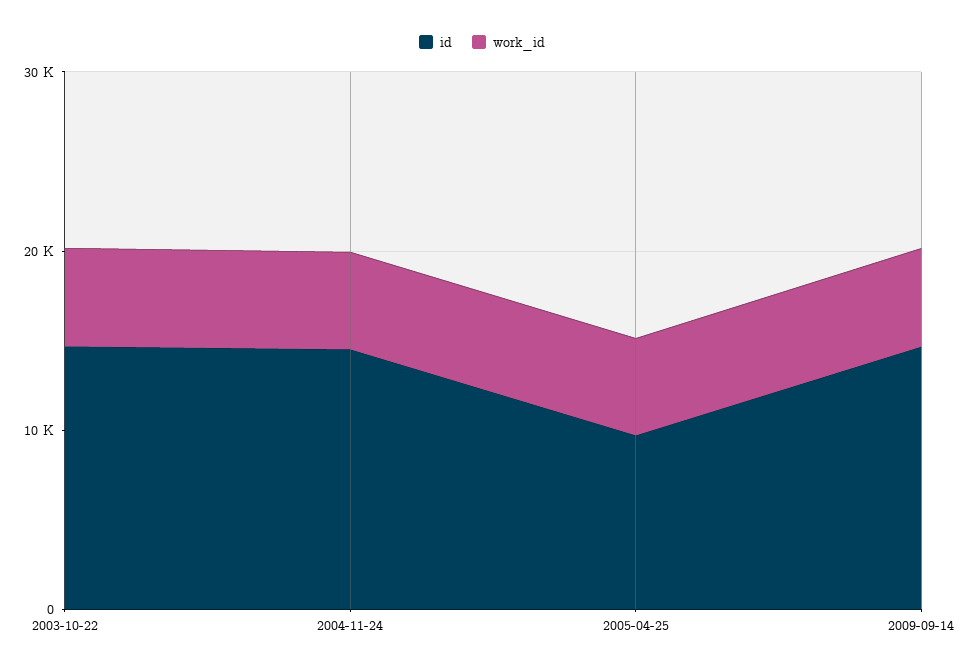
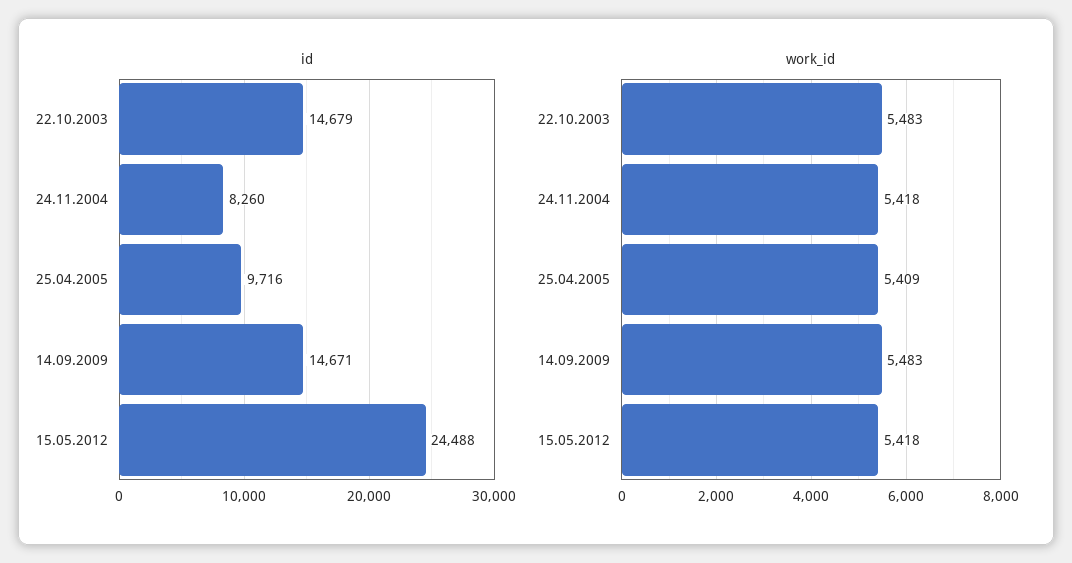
id, 2004-11-24: 14000 -> 8260
id, 15.05.2012: none -> 24488
work_id, 15.05.2012: none -> 5418

